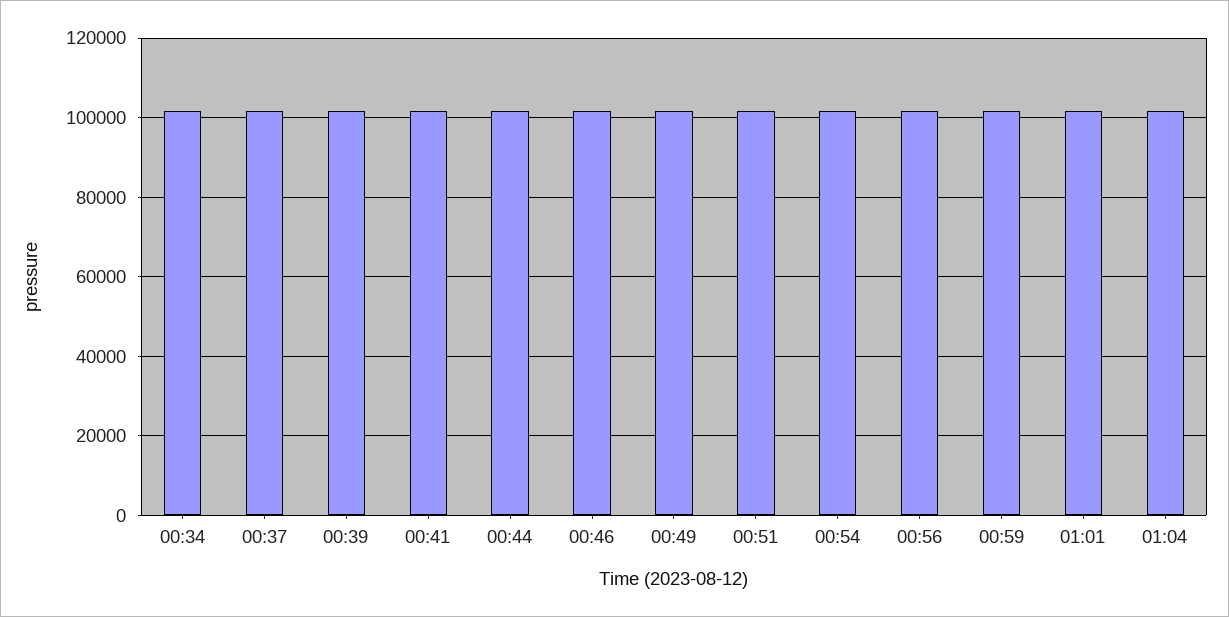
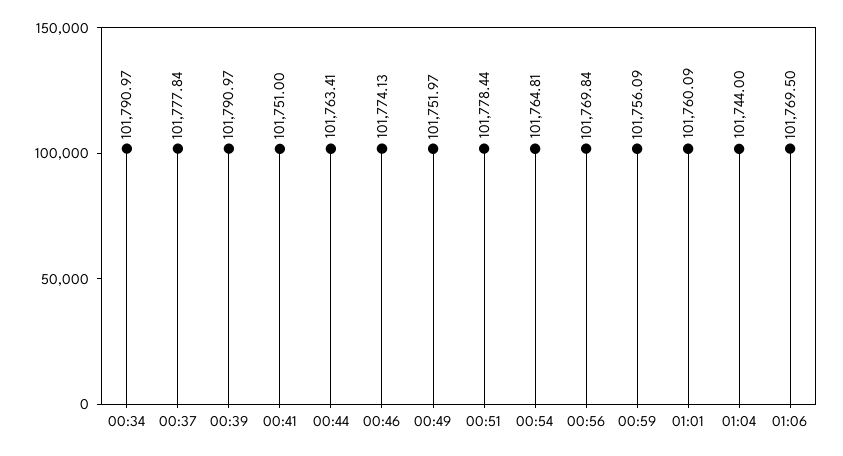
01:06: none -> 101769.5

